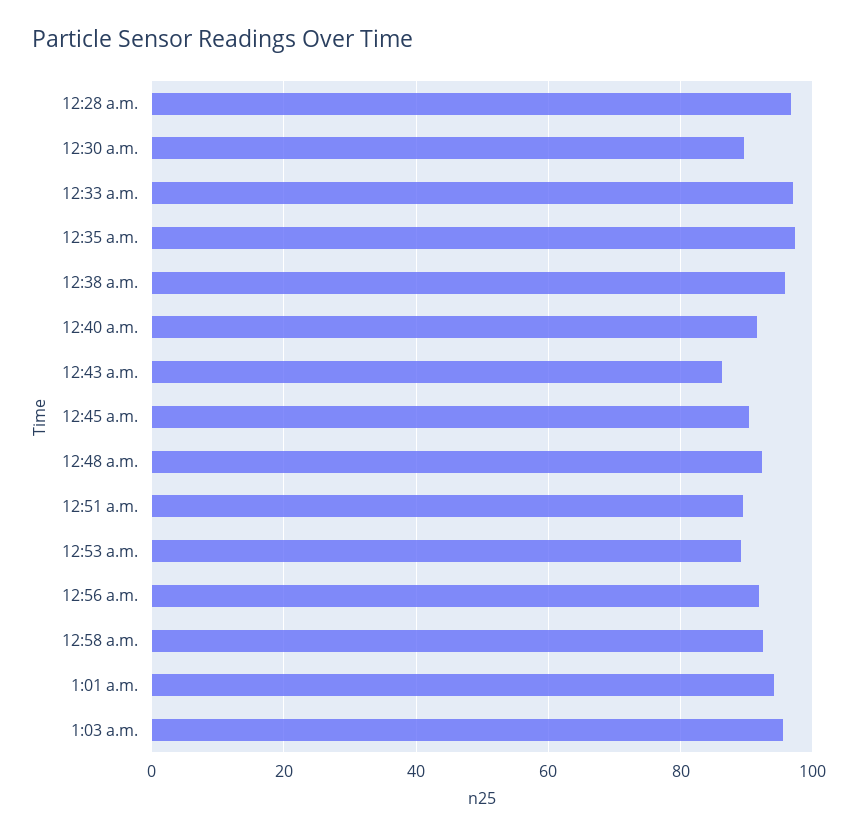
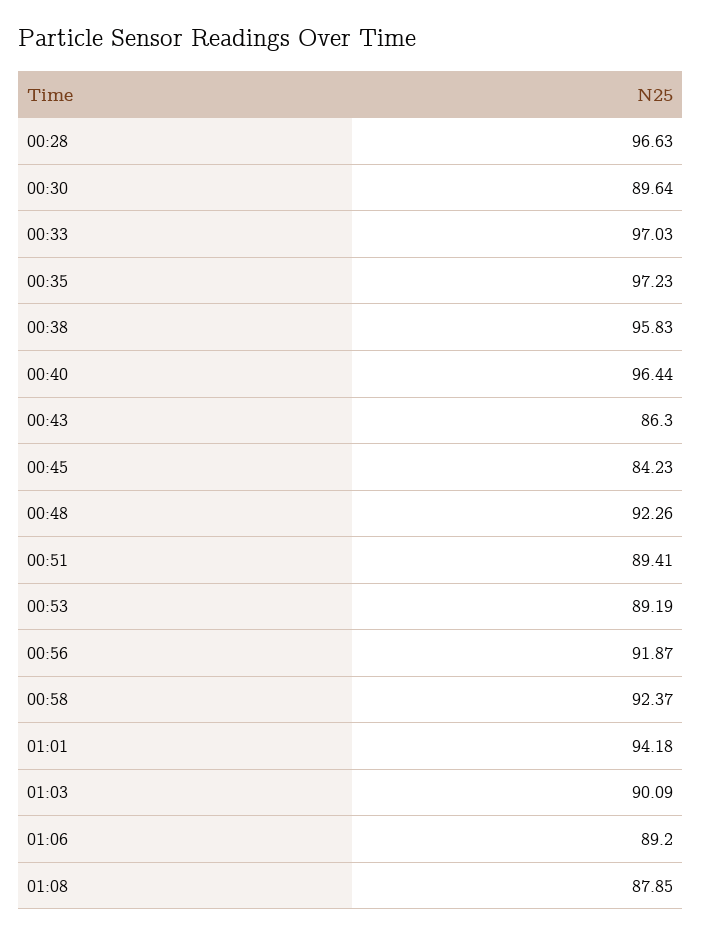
12:40 a.m.: 92 -> 96.44
12:45 a.m.: 90 -> 84.23
1:03 a.m.: 96 -> 90.09
01:06: none -> 89.2
01:08: none -> 87.85

